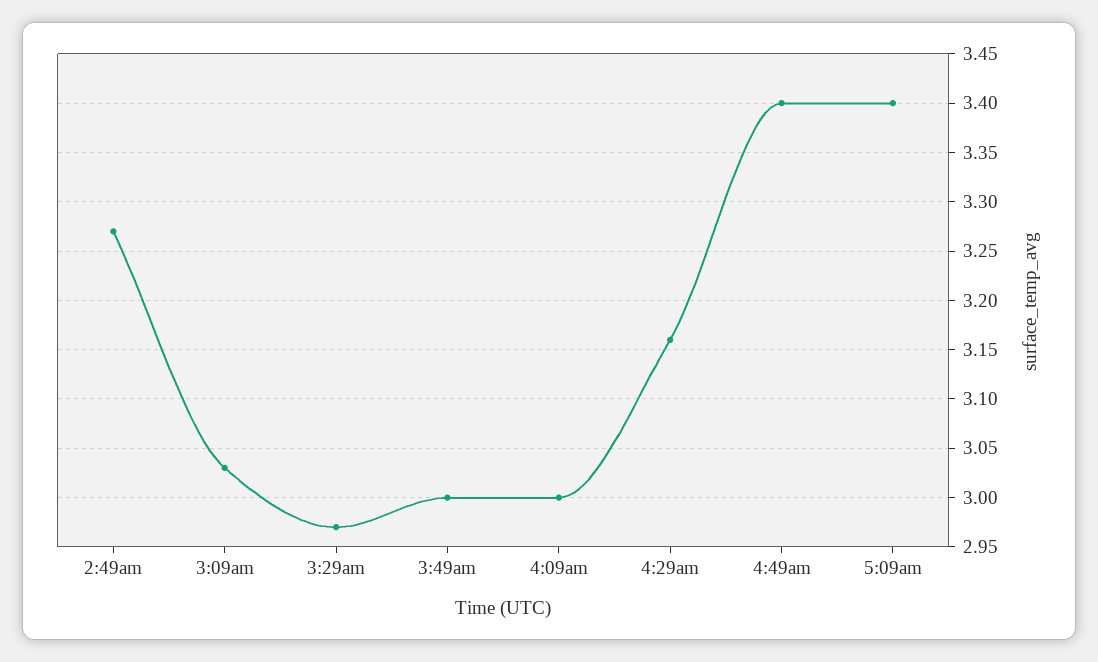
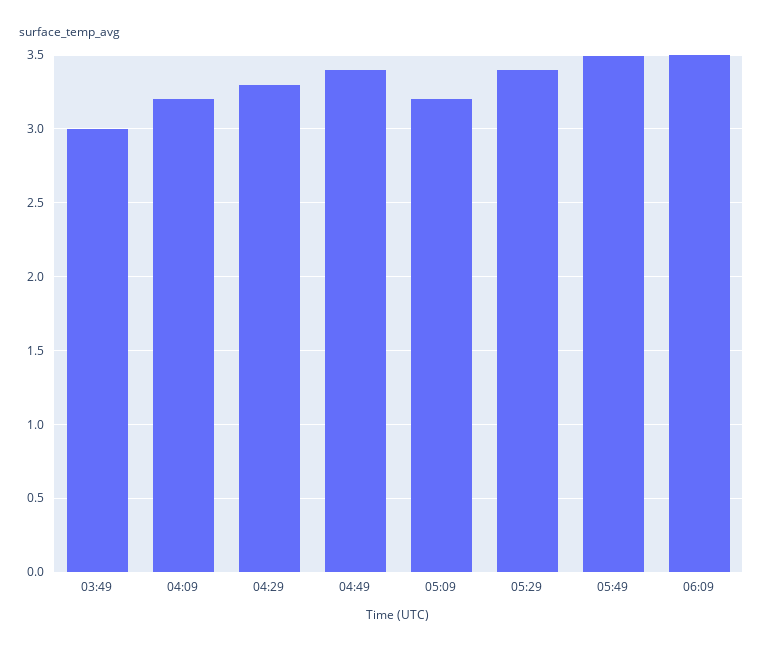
2:49am: 3.27 -> none
3:09am: 3.03 -> none
3:29am: 2.97 -> none
4:09am: 3 -> 3.2
4:29am: 3.16 -> 3.3
5:09am: 3.4 -> 3.2
05:29: none -> 3.4
05:49: none -> 3.5
06:09: none -> 3.5

